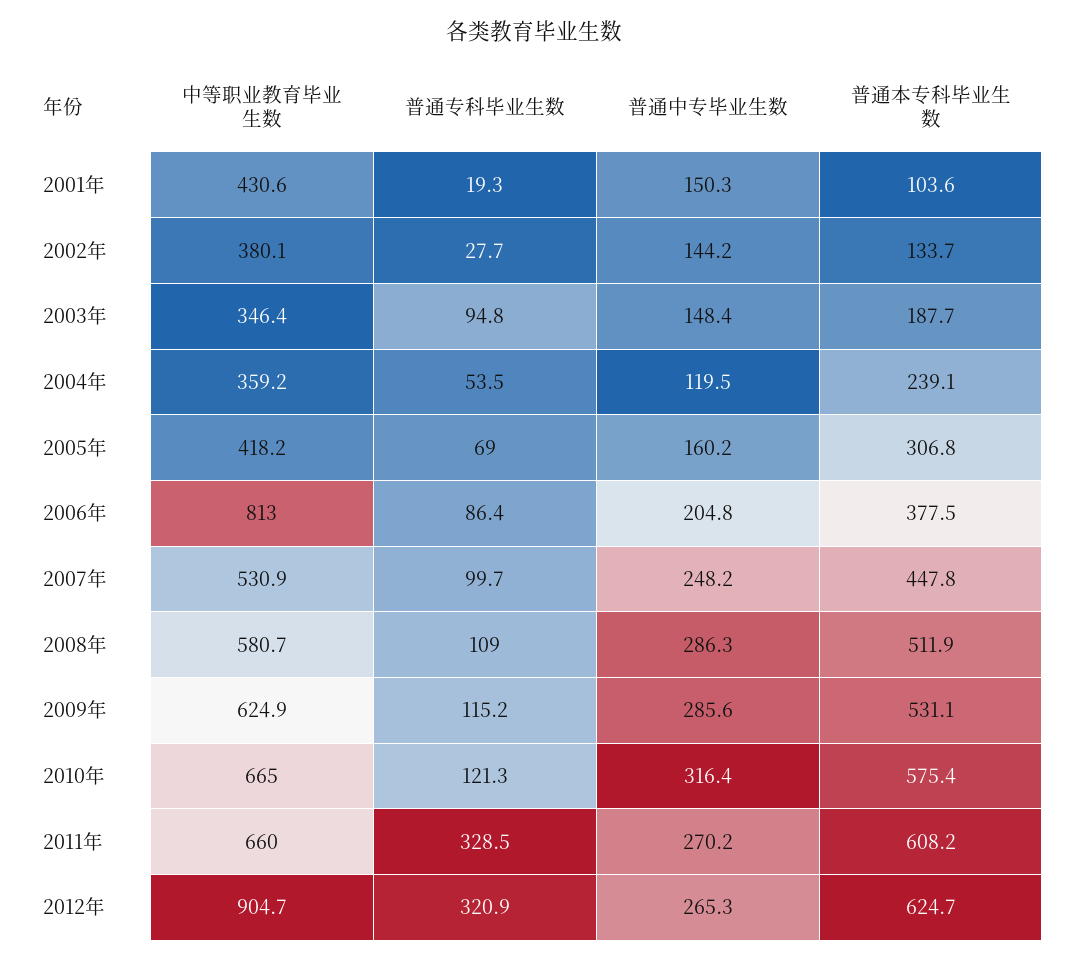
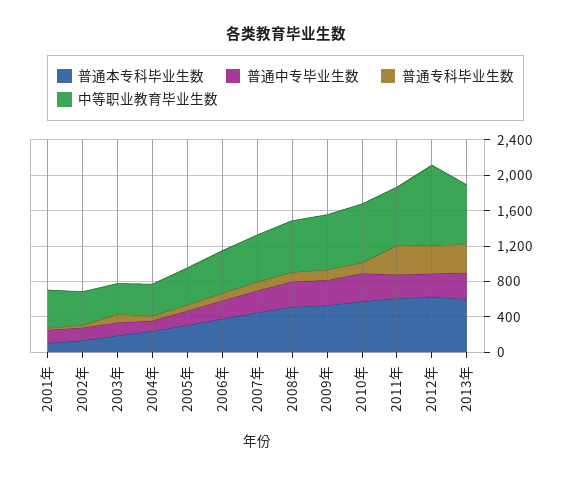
中等职业教育毕业生数, 2006年: 813 -> 500
普通本专科毕业生数, 2013年: none -> 600
普通中专毕业生数, 2013年: none -> 300
普通专科毕业生数, 2013年: none -> 300
中等职业教育毕业生数, 2013年: none -> 700

